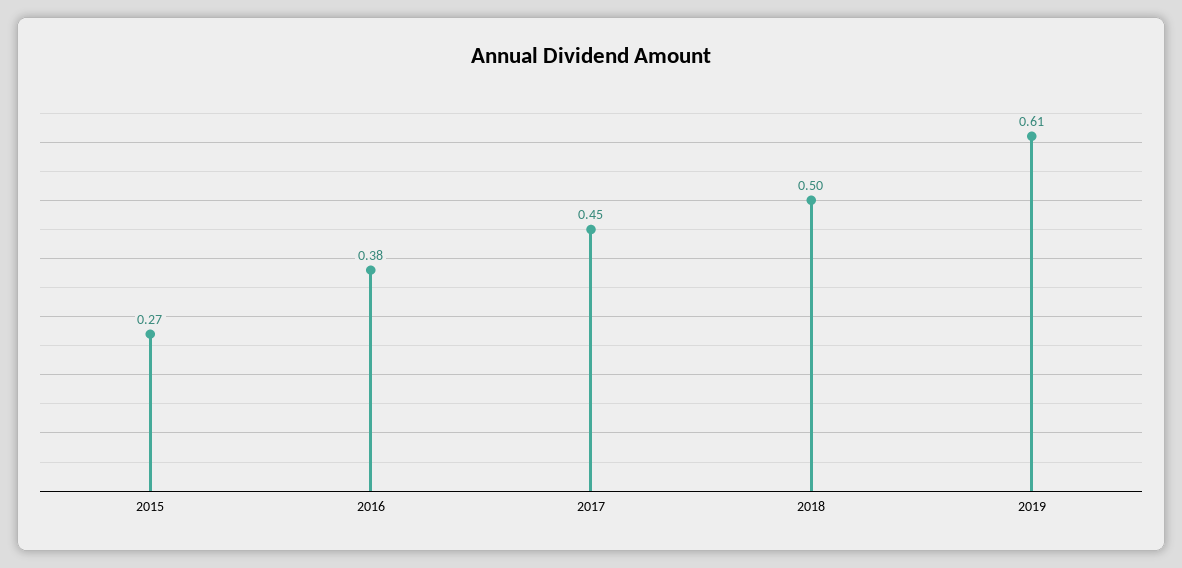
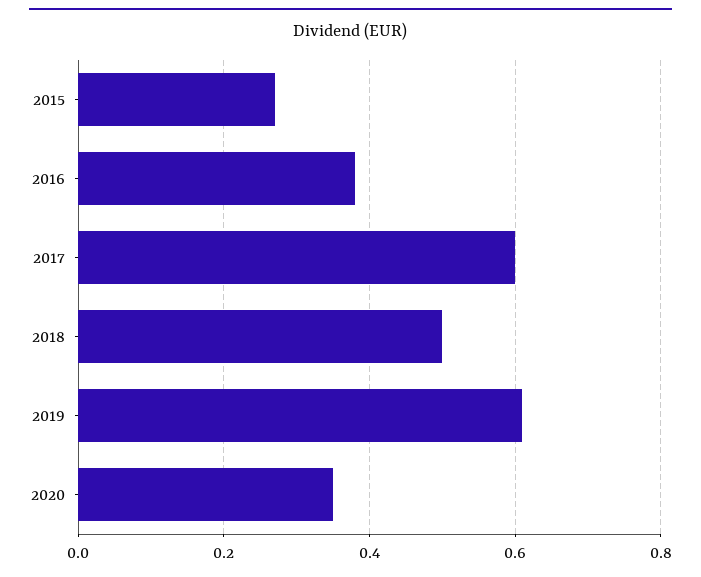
2017: 0.45 -> 0.6
2020: none -> 0.35

